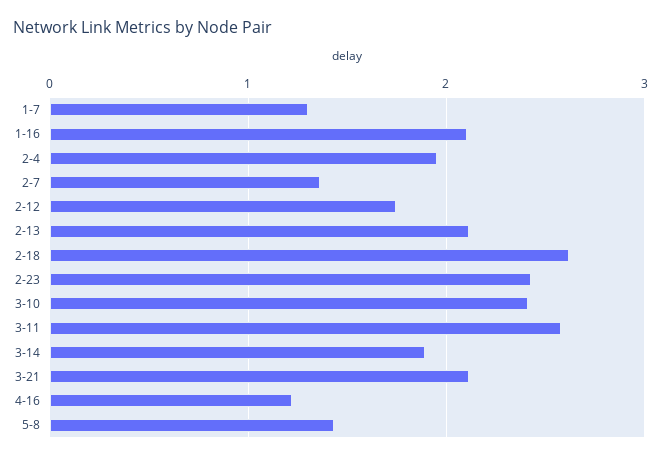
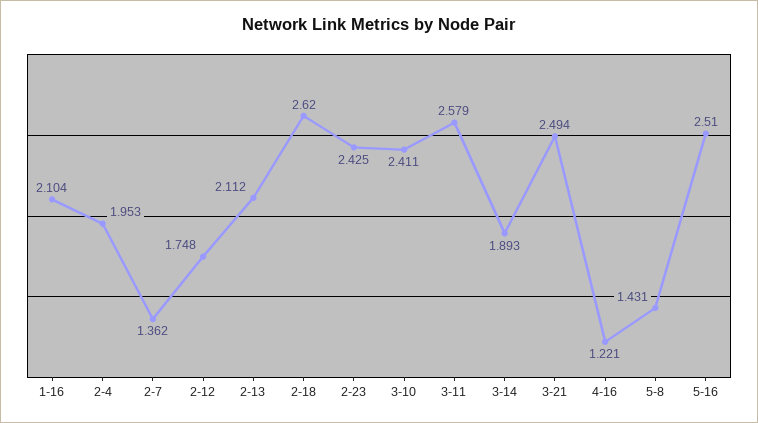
1-7: 1.3 -> none
3-21: 2.1 -> 2.494
5-16: none -> 2.51

